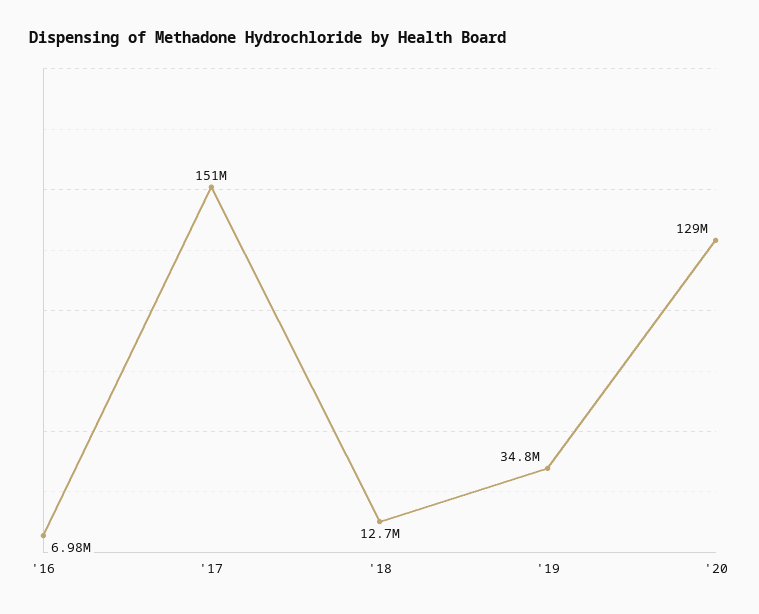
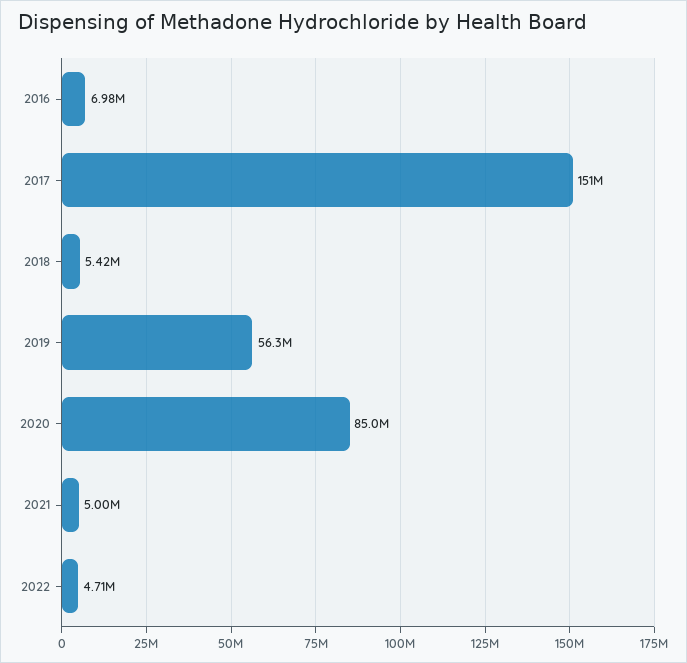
'18: 12700000 -> 5420000
'19: 34800000 -> 56300000
'20: 129000000 -> 85000000
2021: none -> 5000000
2022: none -> 4710000

